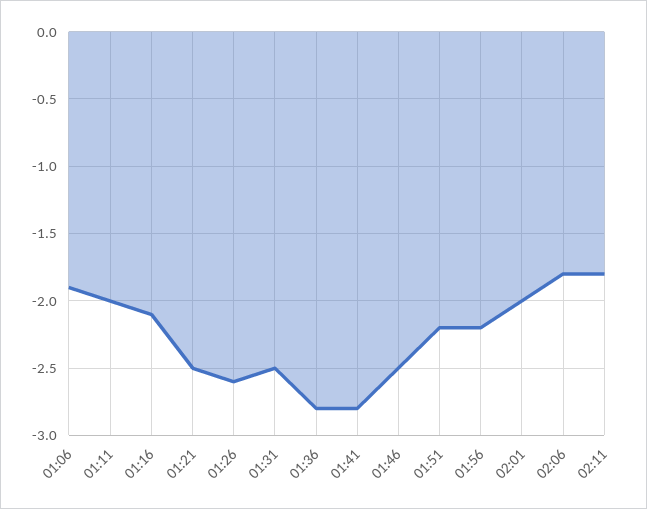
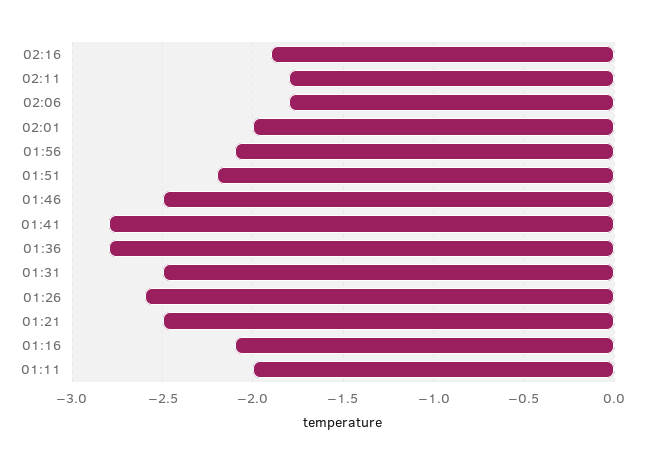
01:06: -1.9 -> none
01:56: -2.2 -> -2.1
02:16: none -> -1.9

